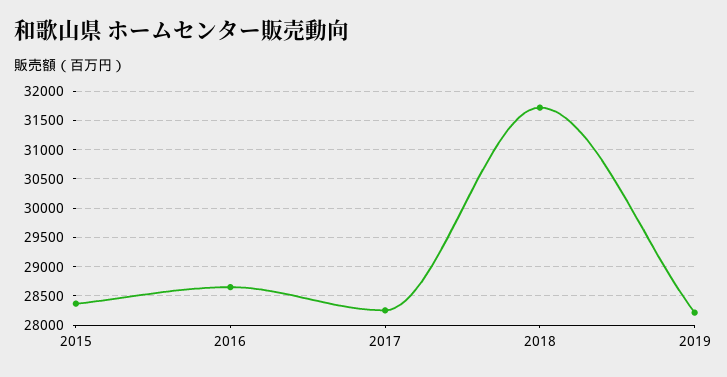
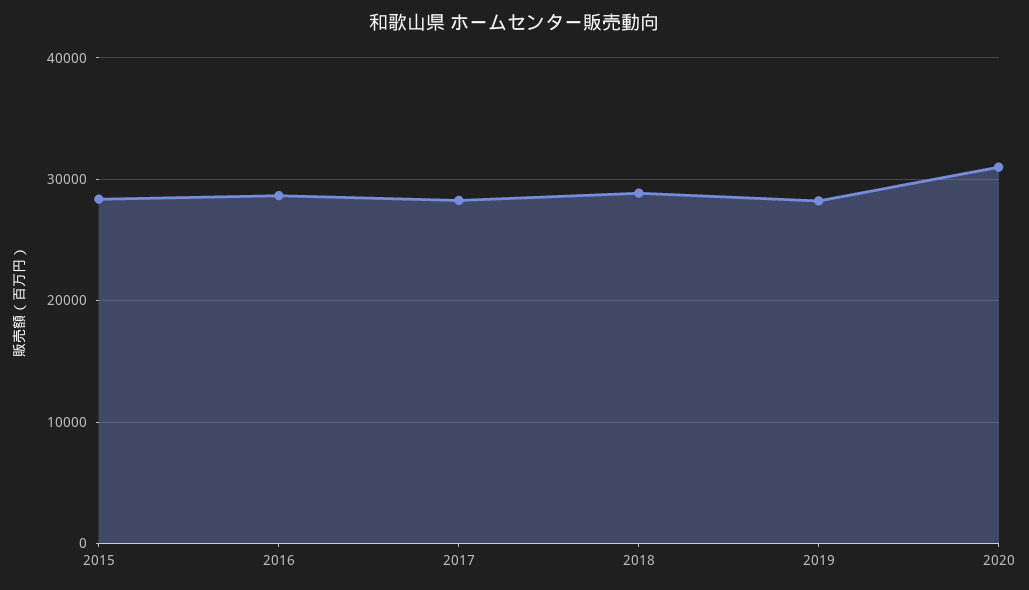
2018: 31750 -> 29000
2020: none -> 31000

